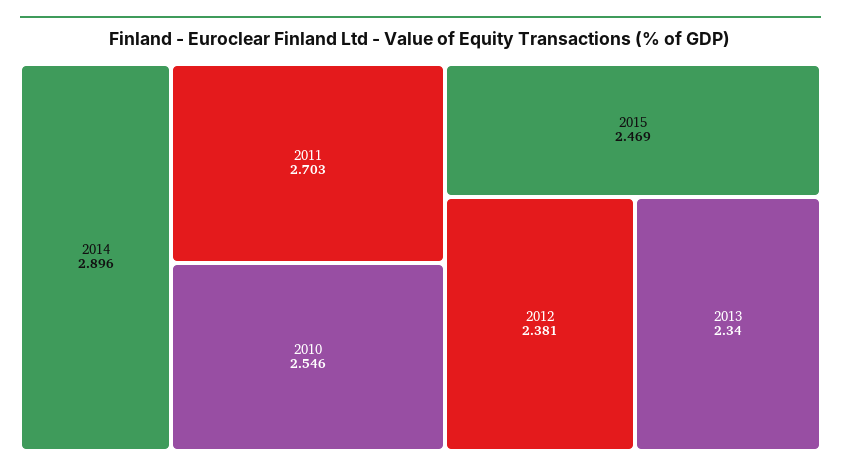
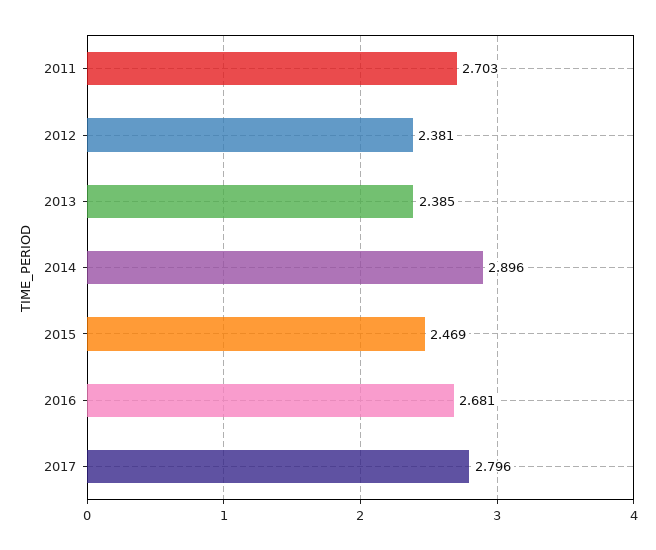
2010: 2.546 -> none
2013: 2.34 -> 2.385
2016: none -> 2.681
2017: none -> 2.796

